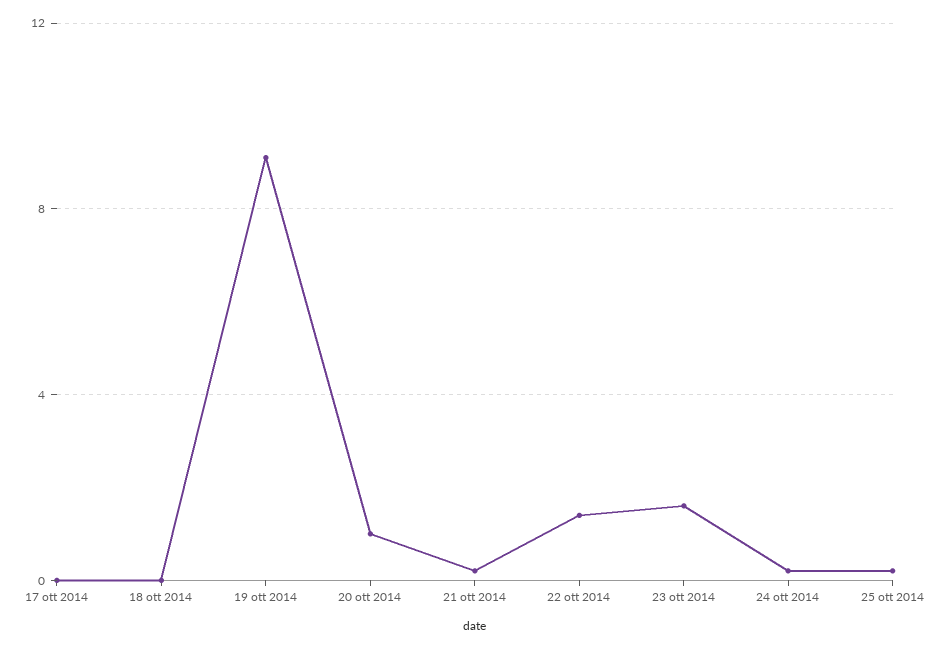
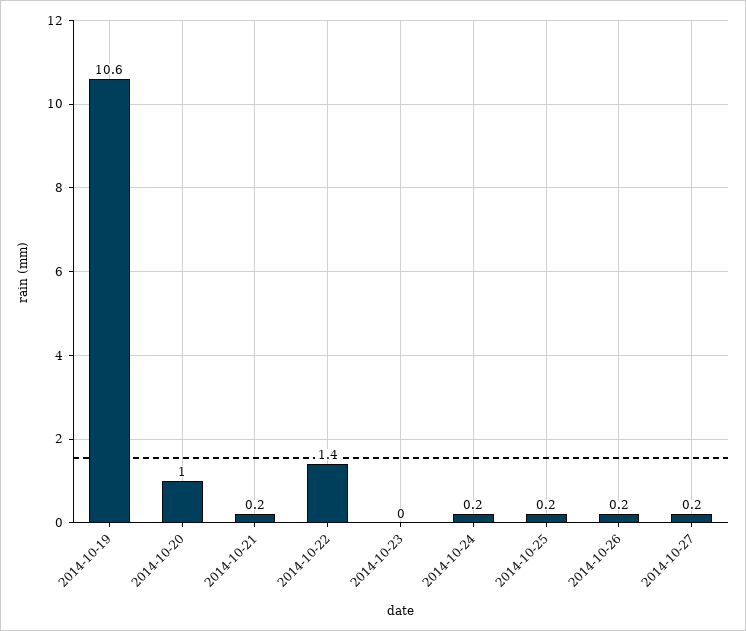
17 ott 2014: 0 -> none
18 ott 2014: 0 -> none
19 ott 2014: 9 -> 10.6
23 ott 2014: 1.5 -> 0
2014-10-26: none -> 0.2
2014-10-27: none -> 0.2

